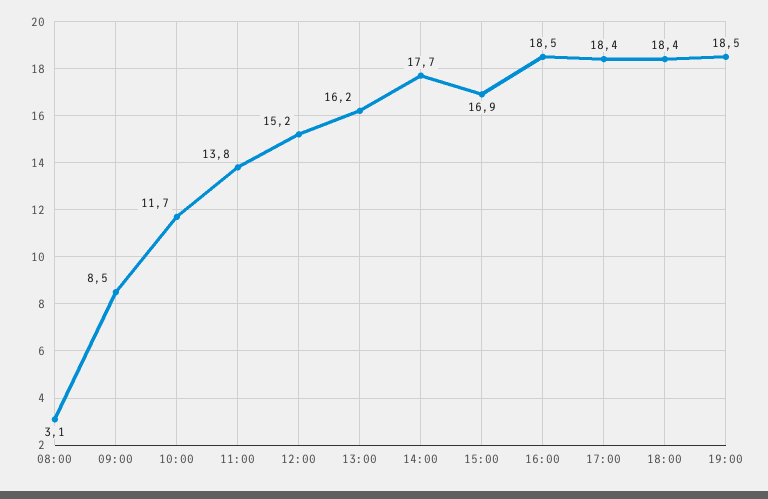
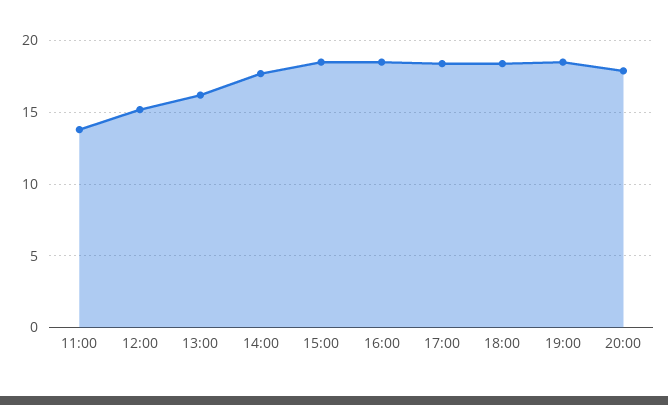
08:00: 3.1 -> none
09:00: 8.5 -> none
10:00: 11.7 -> none
15:00: 16.9 -> 18.5
20:00: none -> 18

